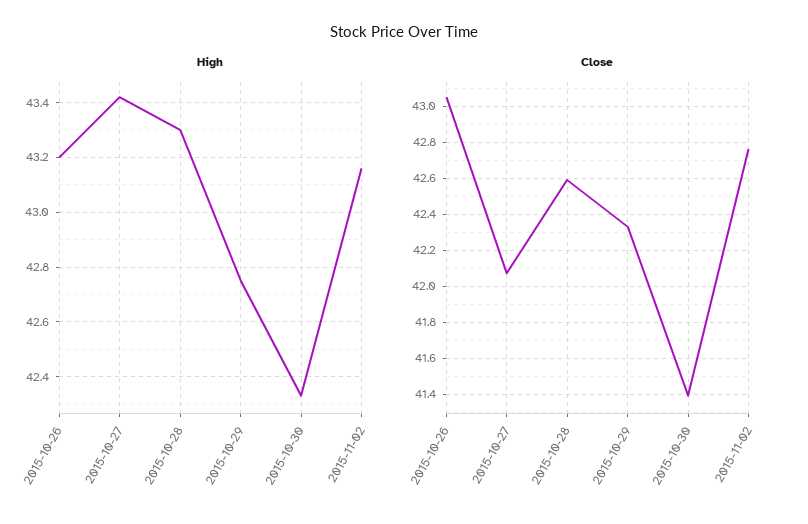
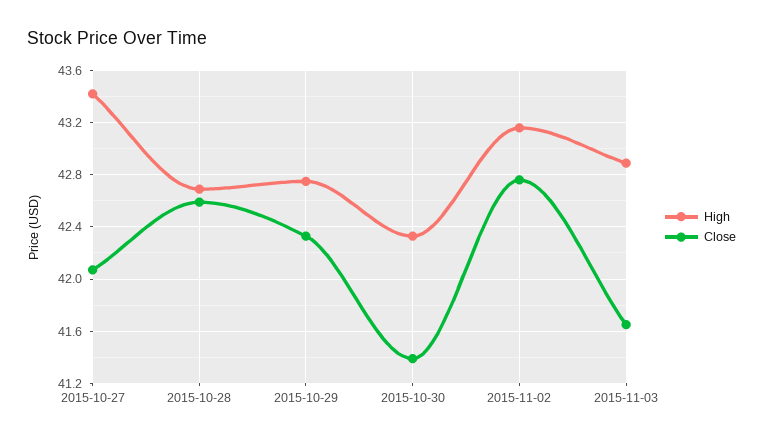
High, 2015-10-26: 43.2 -> none
High, 2015-10-28: 43.3 -> 42.7
Close, 2015-10-26: 43.05 -> none
High, 2015-11-03: none -> 42.9
Close, 2015-11-03: none -> 41.65

